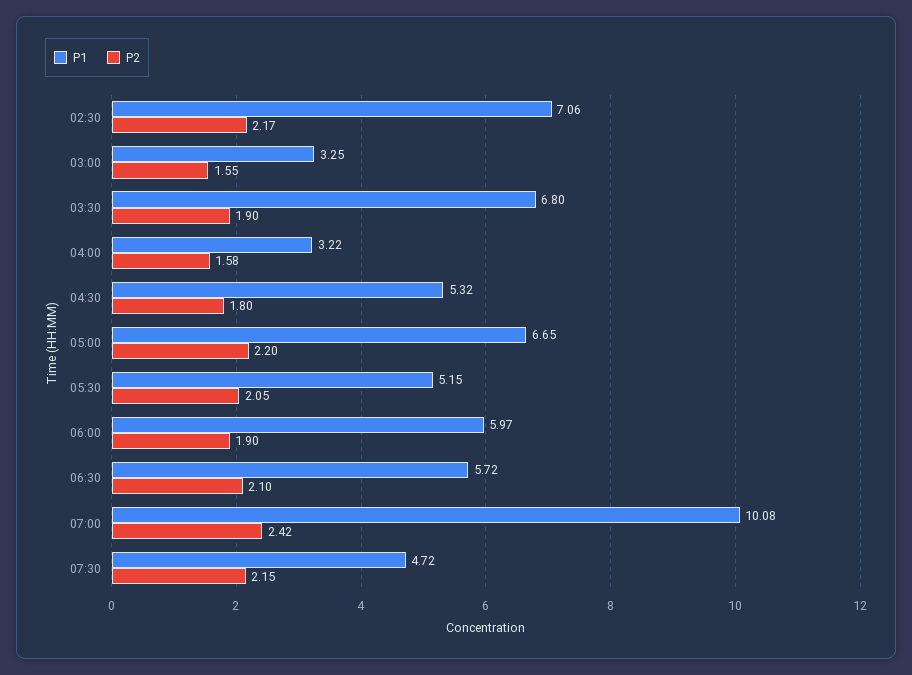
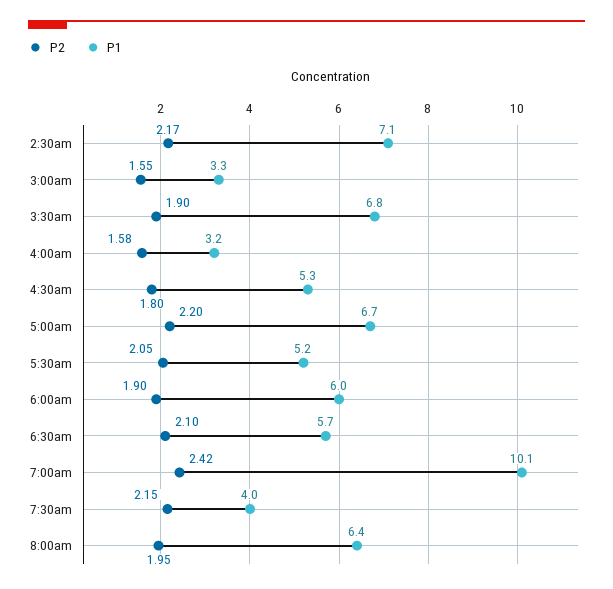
P1, 07:30: 4.72 -> 4
P2, 8:00am: none -> 1.95
P1, 8:00am: none -> 6.4

